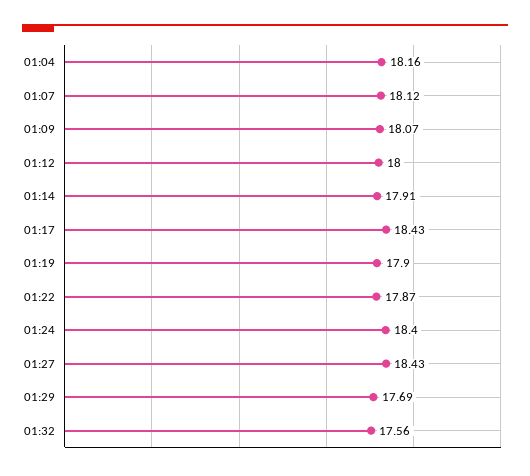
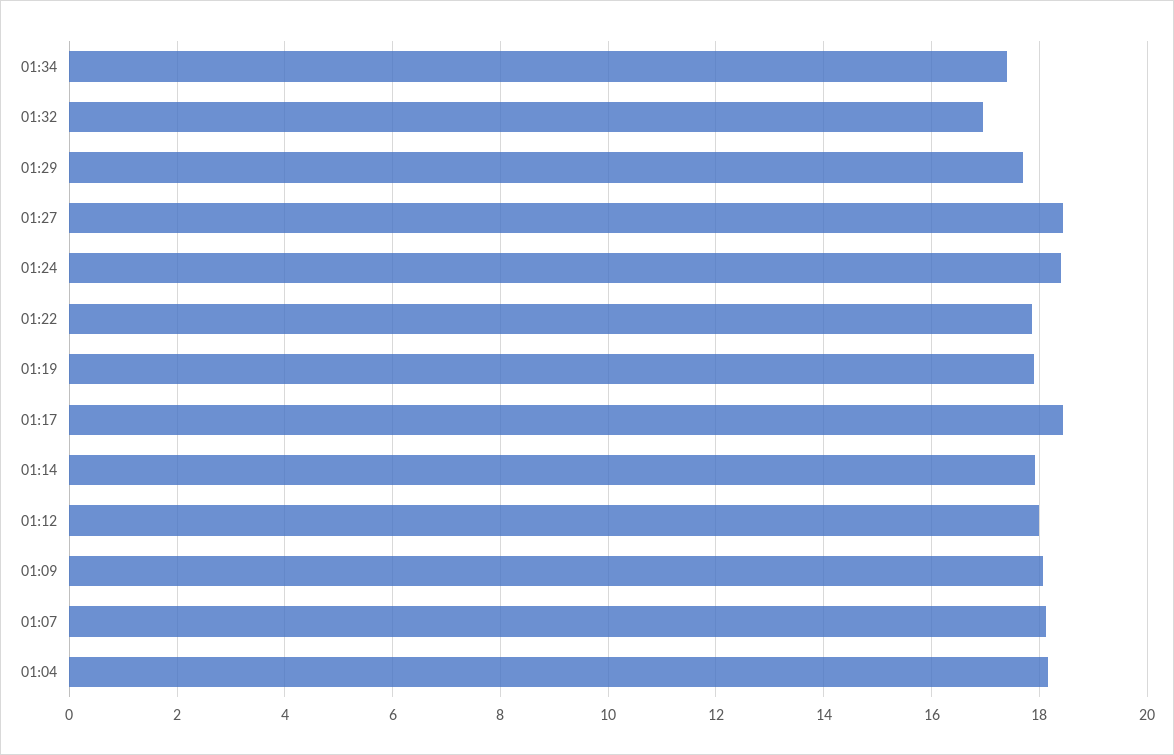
01:32: 17.56 -> 17
01:34: none -> 17.4

